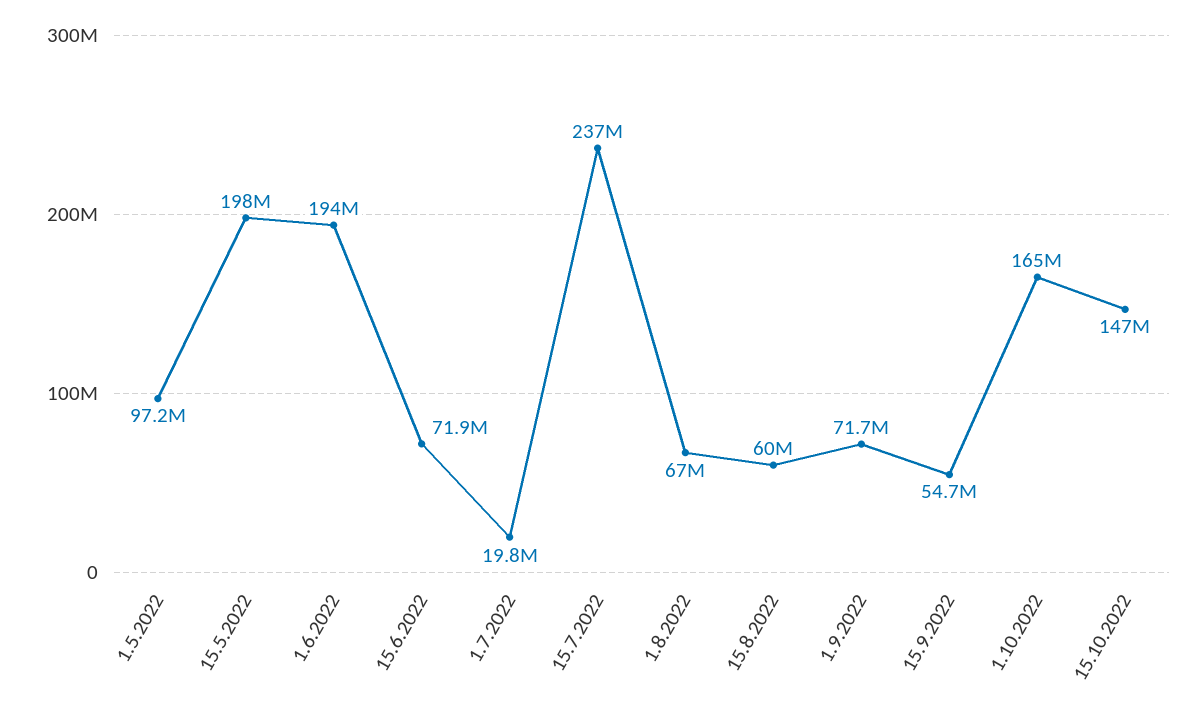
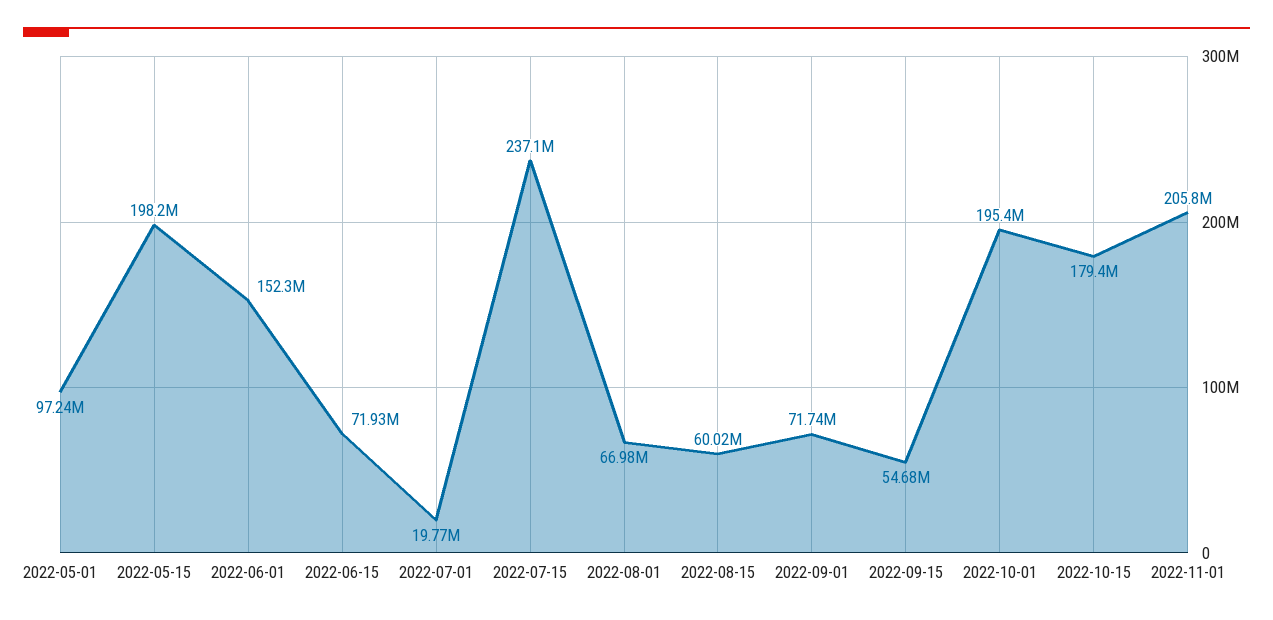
1.6.2022: 194000000 -> 152300000
1.10.2022: 165000000 -> 195400000
15.10.2022: 147000000 -> 179400000
2022-11-01: none -> 205800000

